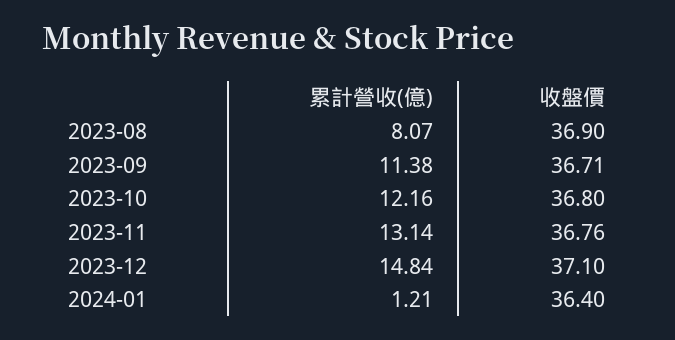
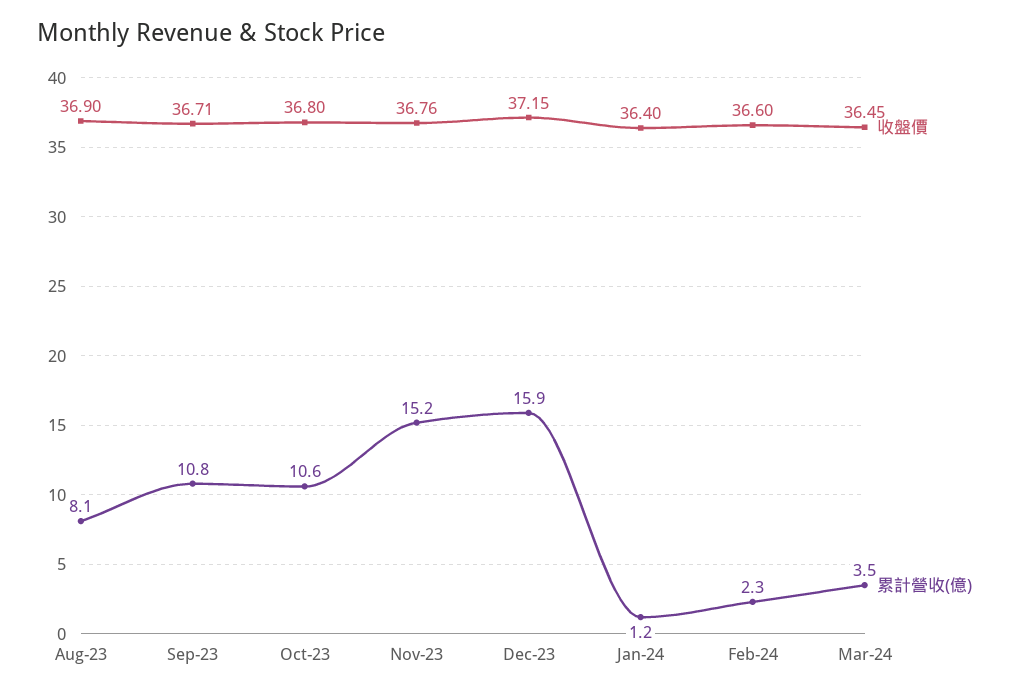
累計營收(億), 2023-09: 11.38 -> 10.8
累計營收(億), 2023-10: 12.16 -> 10.6
累計營收(億), 2023-11: 13.14 -> 15.2
累計營收(億), 2023-12: 14.84 -> 15.9
收盤價, 2023-12: 37.1 -> 37.15
收盤價, Feb-24: none -> 36.6
累計營收(億), Feb-24: none -> 2.3
收盤價, Mar-24: none -> 36.45
累計營收(億), Mar-24: none -> 3.5

